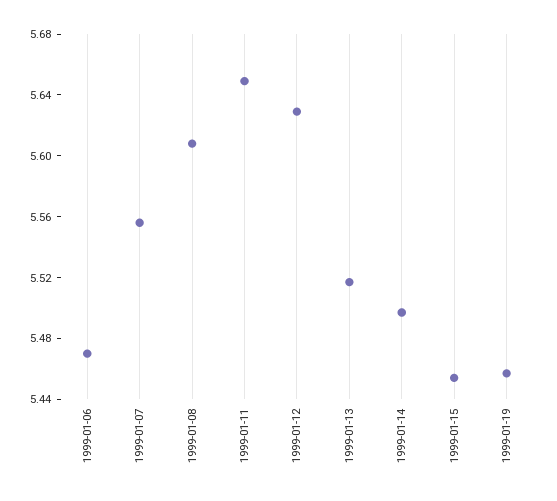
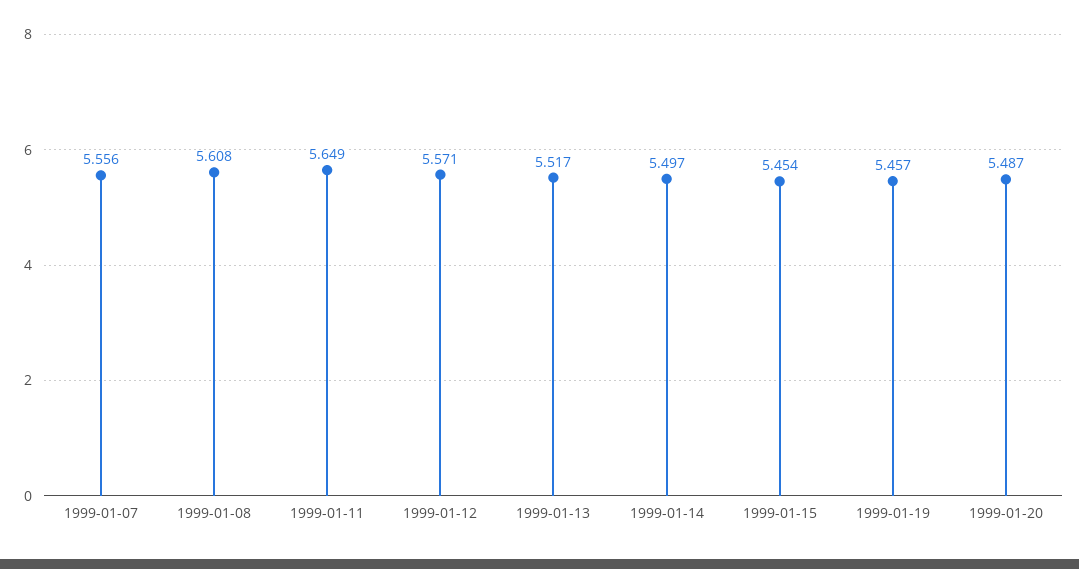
1999-01-06: 5.47 -> none
1999-01-12: 5.63 -> 5.571
1999-01-20: none -> 5.487

